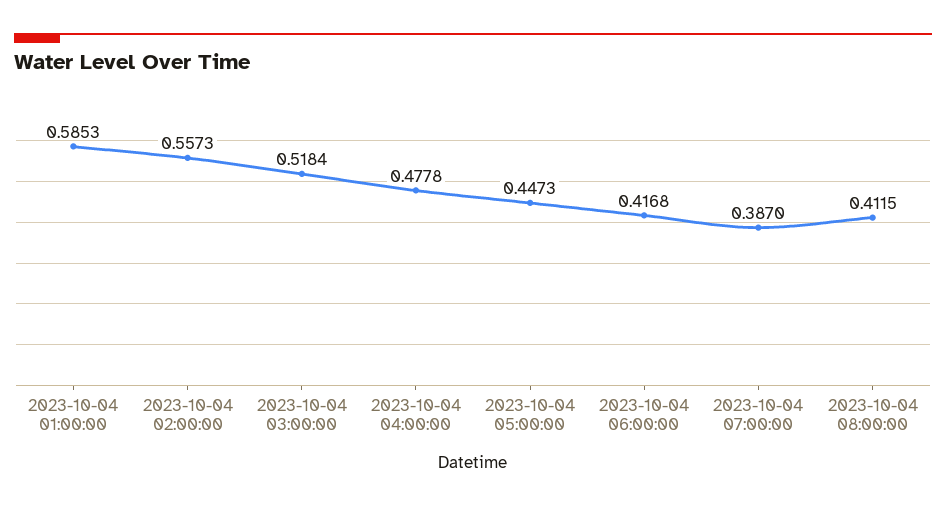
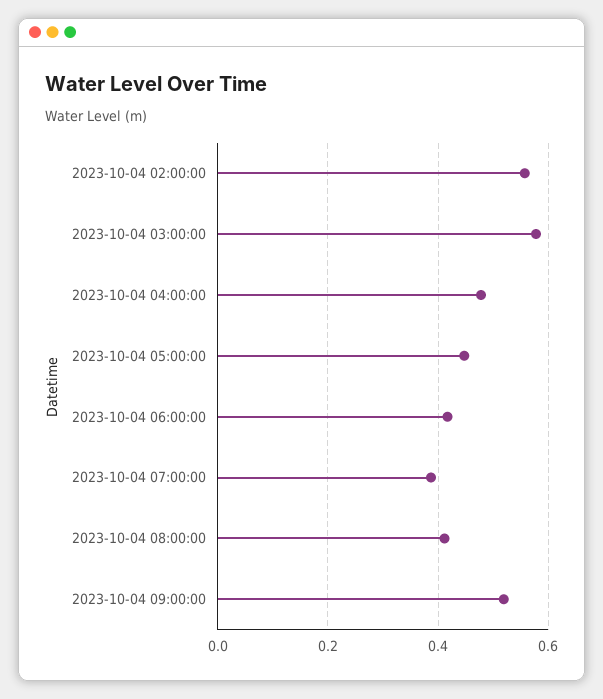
2023-10-04 01:00:00: 0.5853 -> none
2023-10-04 03:00:00: 0.5184 -> 0.58
2023-10-04 09:00:00: none -> 0.52

